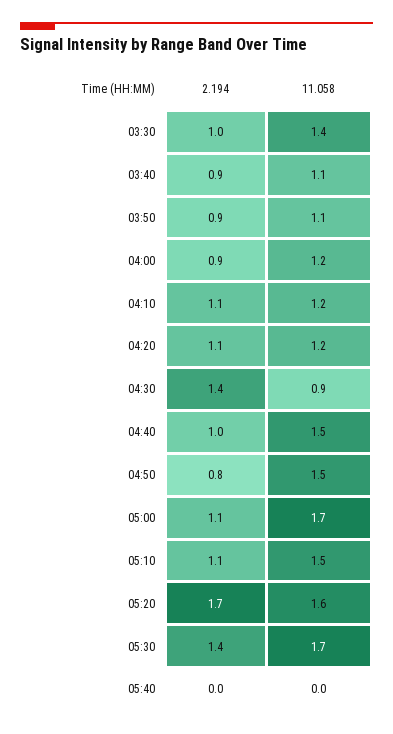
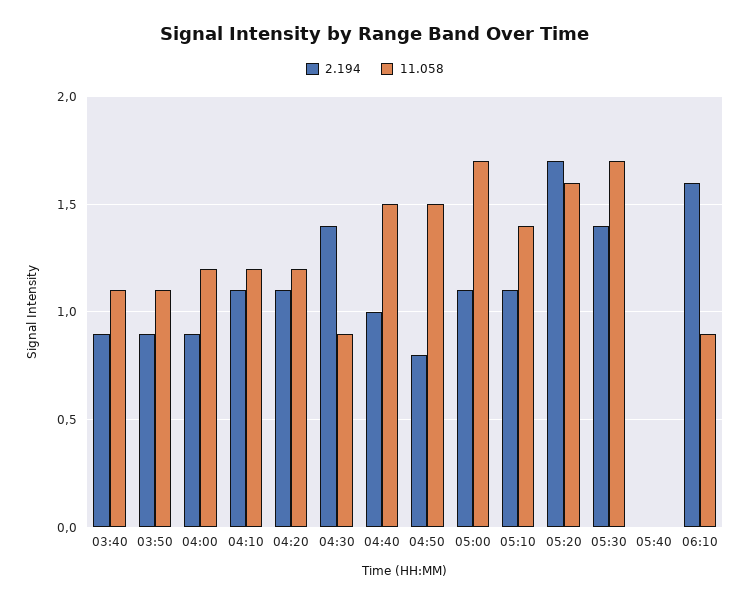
2.194, 03:30: 1 -> none
11.058, 03:30: 1.4 -> none
11.058, 05:10: 1.5 -> 1.4
2.194, 06:10: none -> 1.6
11.058, 06:10: none -> 0.9

